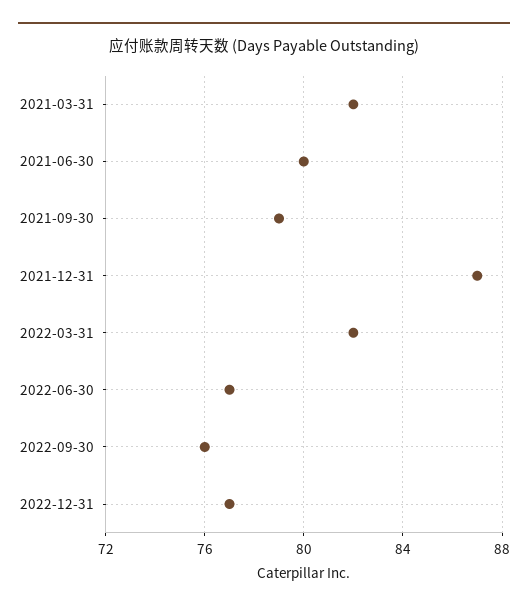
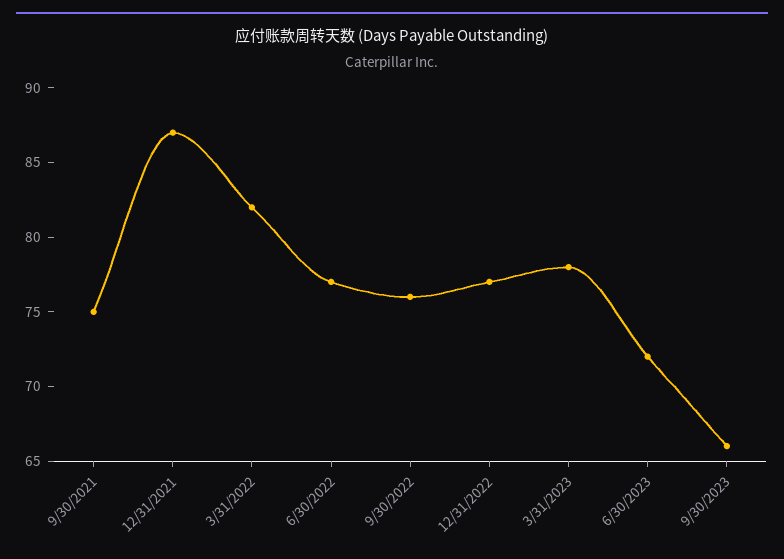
2021-03-31: 82 -> none
2021-06-30: 80 -> none
2021-09-30: 79 -> 75
3/31/2023: none -> 78
6/30/2023: none -> 72
9/30/2023: none -> 66

